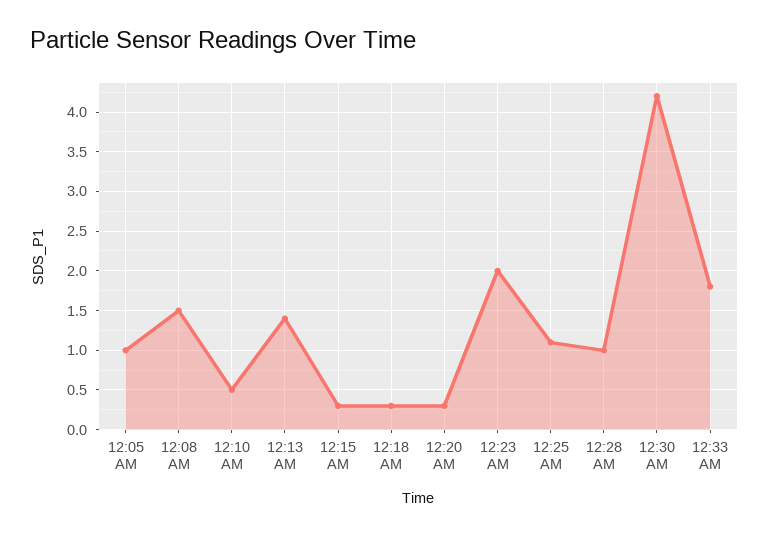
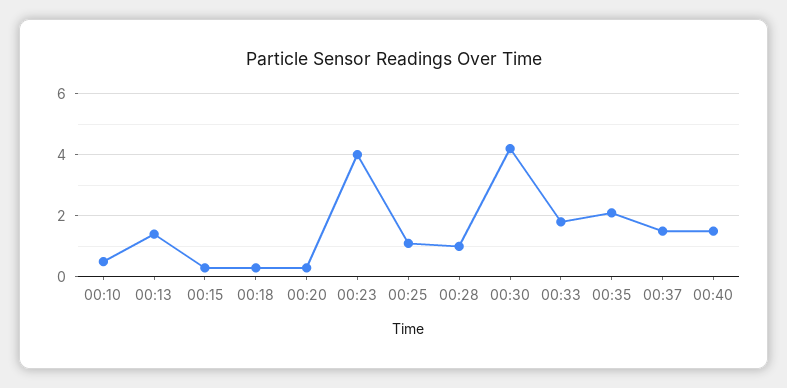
12:05 AM: 1 -> none
12:08 AM: 1.5 -> none
12:23 AM: 2 -> 4
00:35: none -> 2
00:37: none -> 1.5
00:40: none -> 1.5

